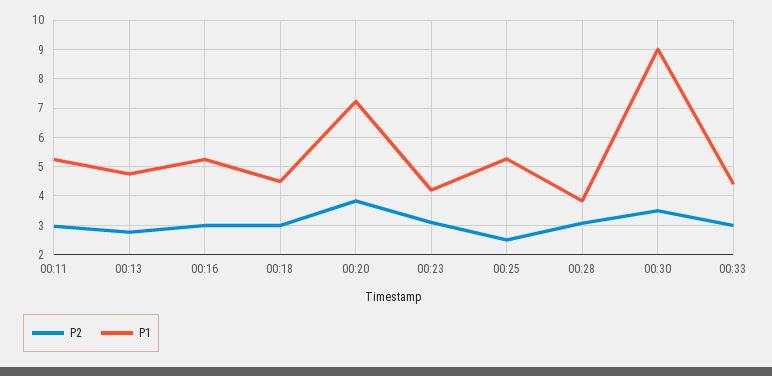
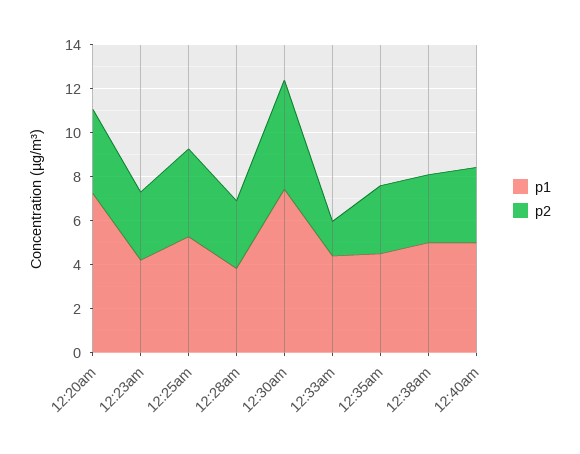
P2, 00:11: 3 -> none
P1, 00:11: 5.25 -> none
P2, 00:13: 2.75 -> none
P1, 00:13: 4.75 -> none
P2, 00:16: 3 -> none
P1, 00:16: 5.25 -> none
P2, 00:18: 3 -> none
P1, 00:18: 4.5 -> none
P2, 00:25: 2.5 -> 4
P2, 00:30: 3.5 -> 5
P1, 00:30: 9 -> 7.5
P2, 00:33: 3 -> 1.5
P1, 12:35am: none -> 4.5
P2, 12:35am: none -> 3
P1, 12:38am: none -> 5
P2, 12:38am: none -> 3
P1, 12:40am: none -> 5
P2, 12:40am: none -> 3.5

